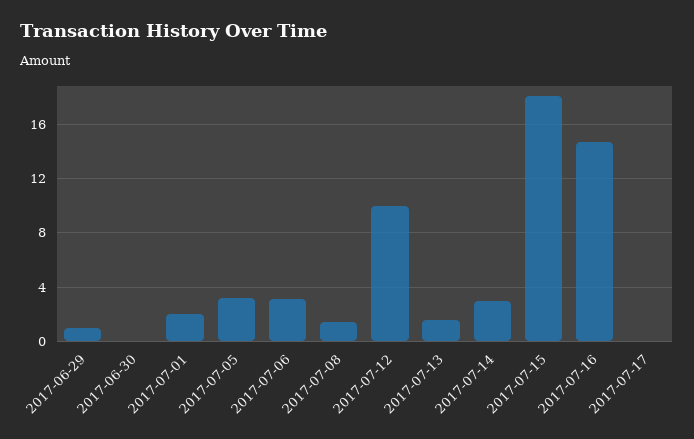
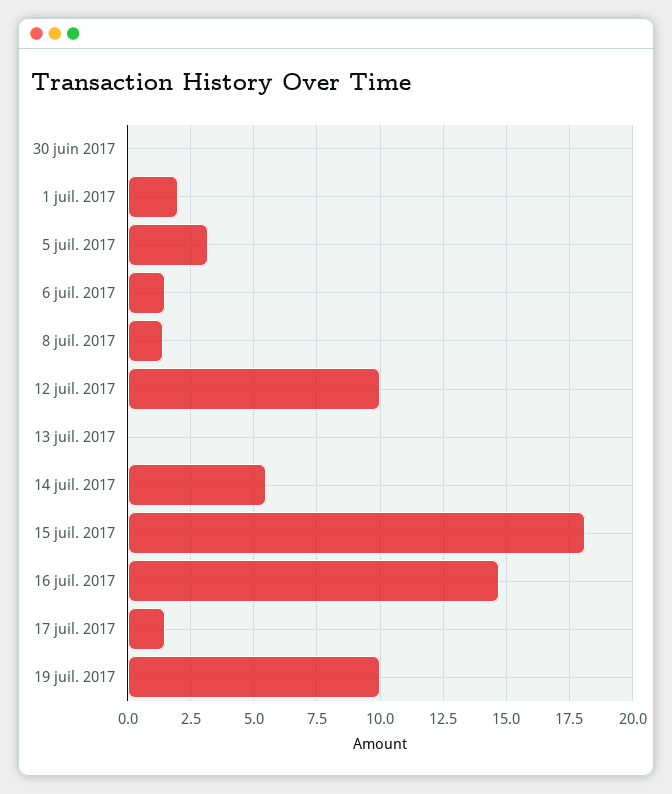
2017-06-29: 1 -> none
2017-07-06: 3 -> 1.5
2017-07-13: 1.5 -> 0
2017-07-14: 3 -> 5.5
2017-07-17: 0 -> 1.5
19 juil. 2017: none -> 10

